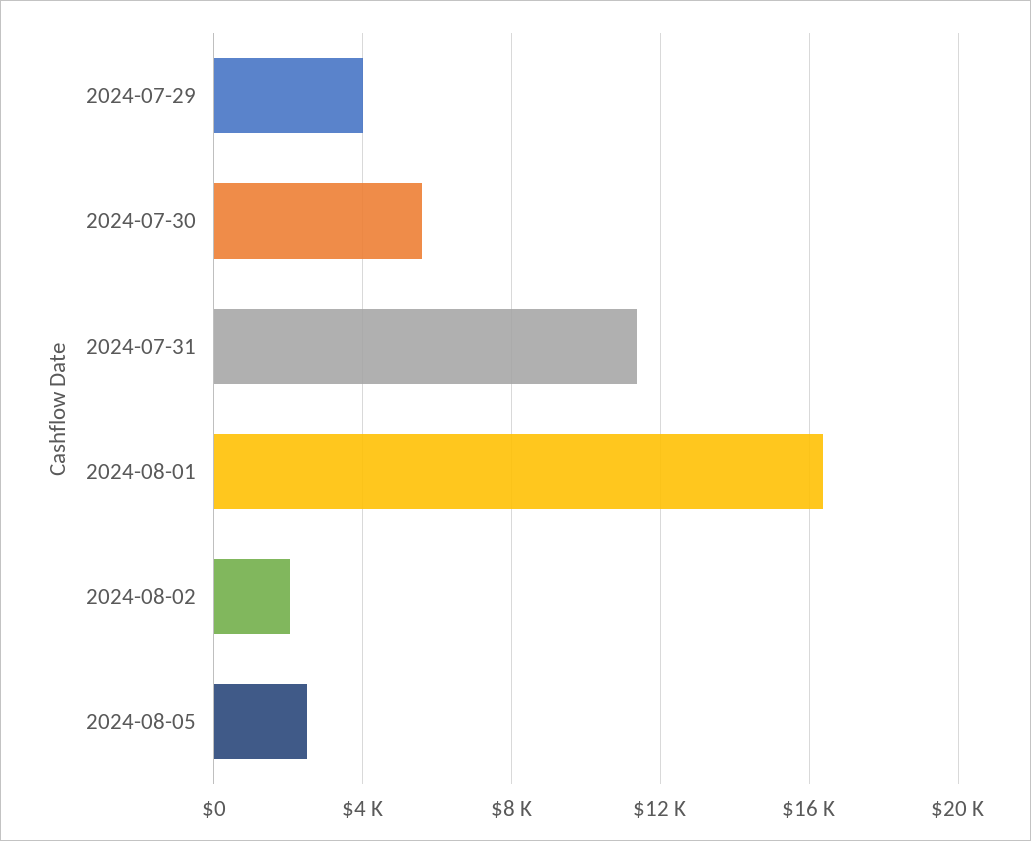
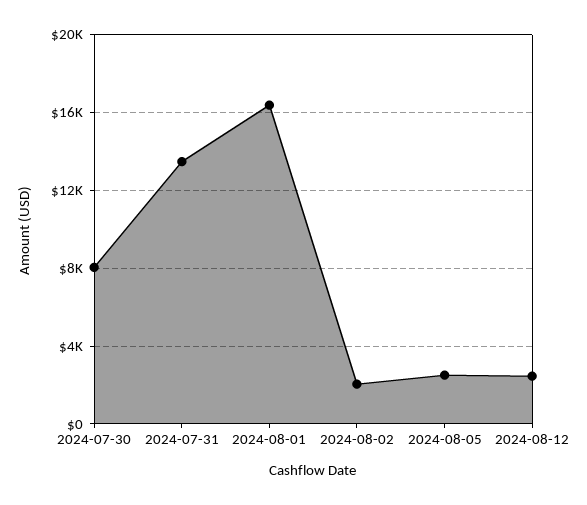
2024-07-29: 4000 -> none
2024-07-30: 5500 -> 8000
2024-07-31: 11500 -> 13500
2024-08-12: none -> 2500

